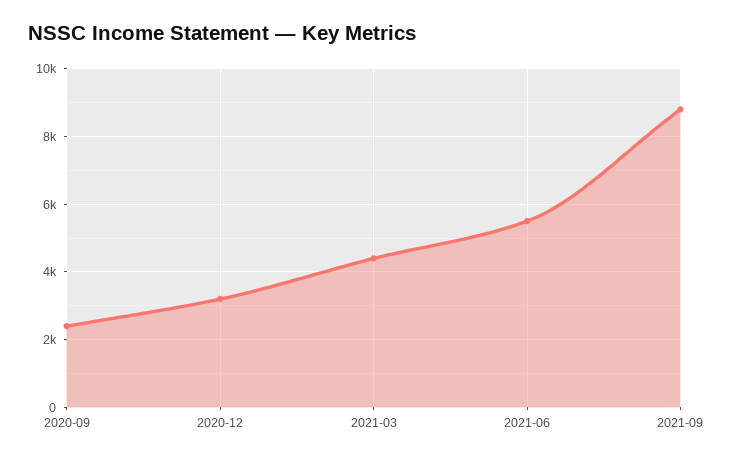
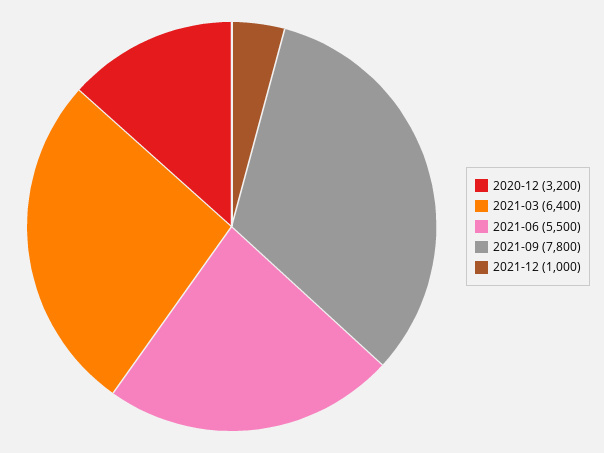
2020-09: 2400 -> none
2021-03: 4400 -> 6400
2021-09: 8800 -> 7800
2021-12: none -> 1000

